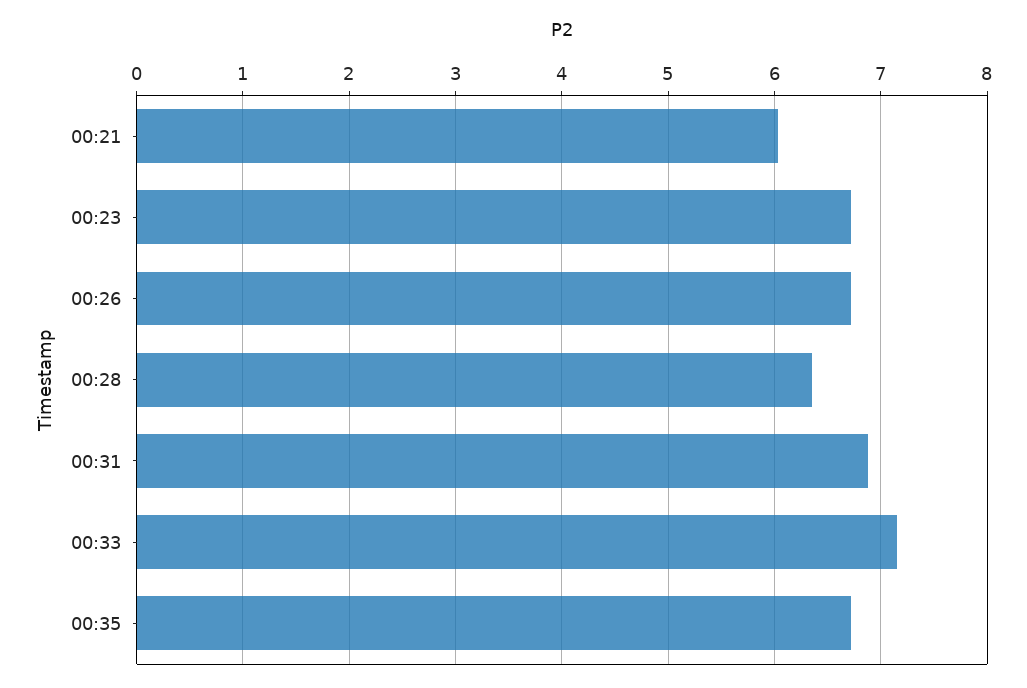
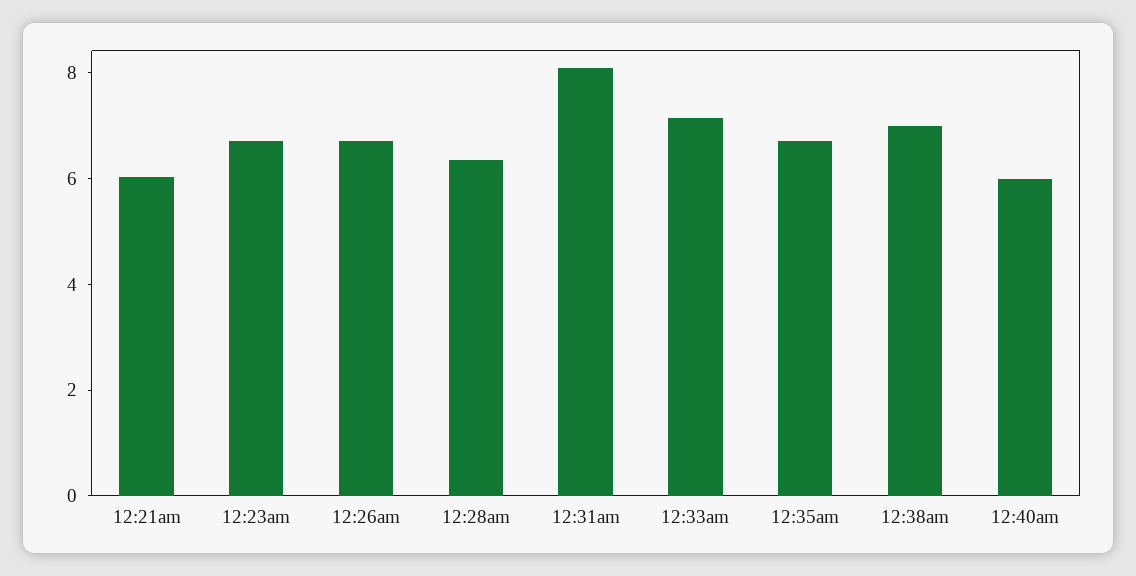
00:31: 6.9 -> 8
12:38am: none -> 7
12:40am: none -> 6

